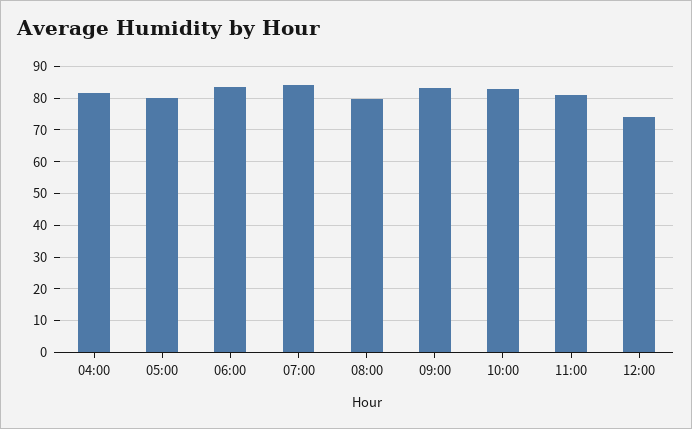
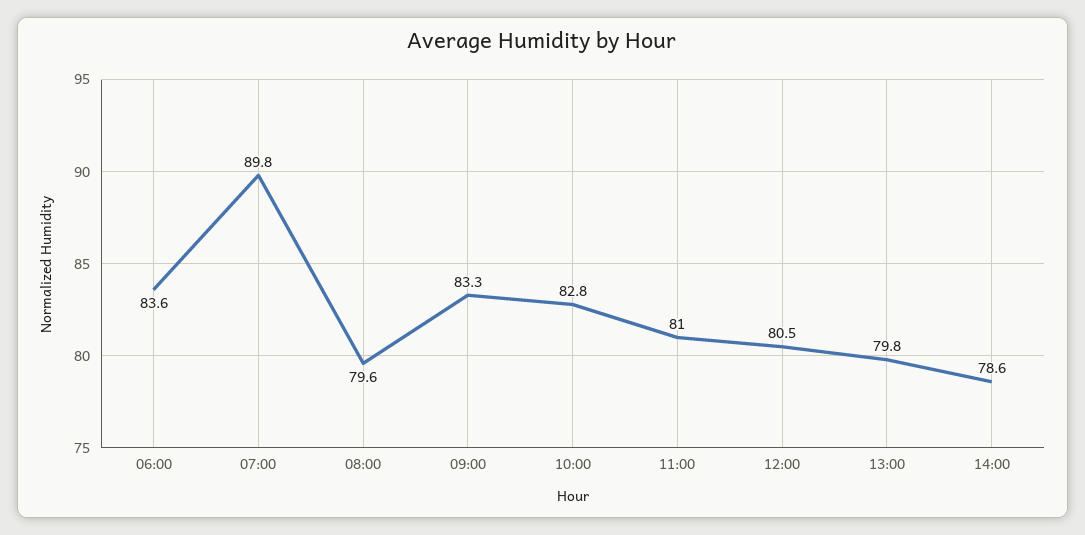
04:00: 82 -> none
05:00: 80 -> none
07:00: 84 -> 89.8
12:00: 74 -> 80.5
13:00: none -> 79.8
14:00: none -> 78.6

